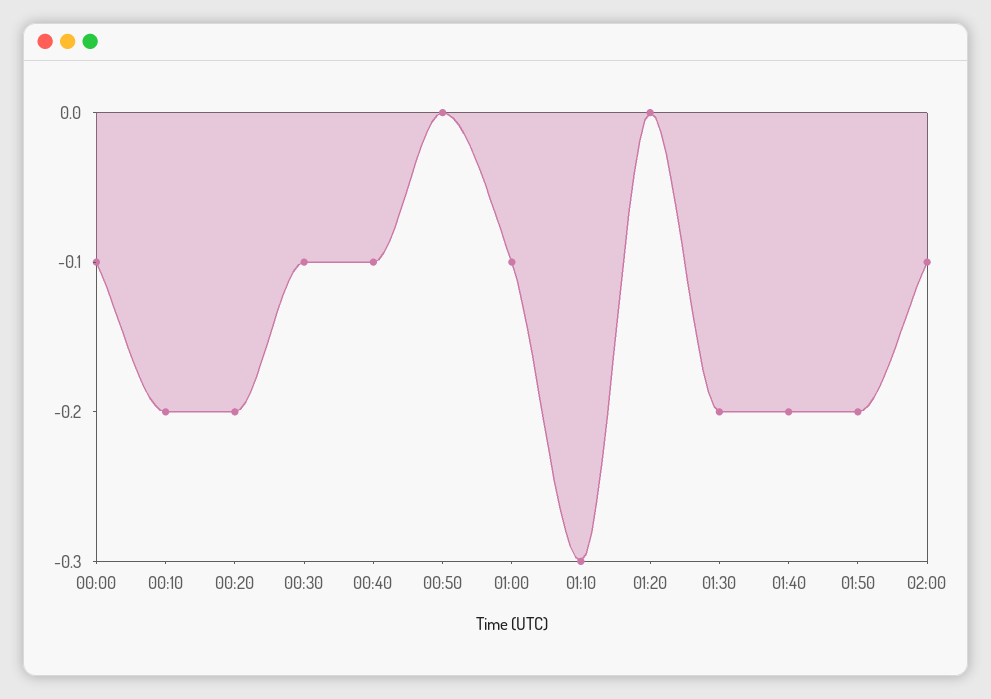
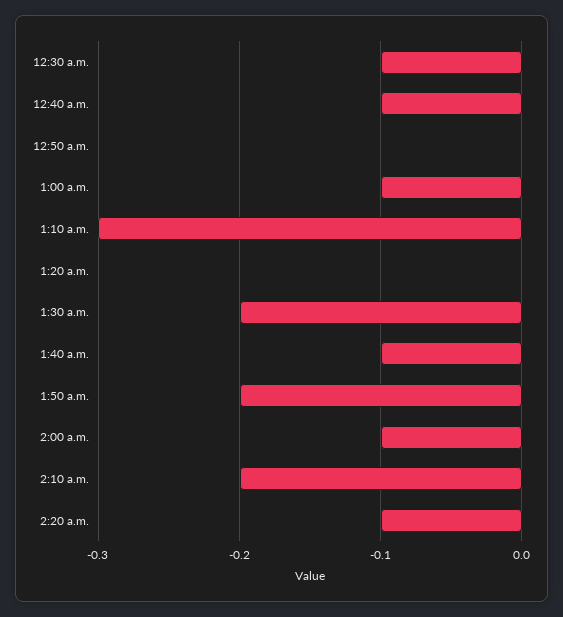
00:00: -0.1 -> none
00:10: -0.2 -> none
00:20: -0.2 -> none
01:40: -0.2 -> -0.1
2:10 a.m.: none -> -0.2
2:20 a.m.: none -> -0.1

